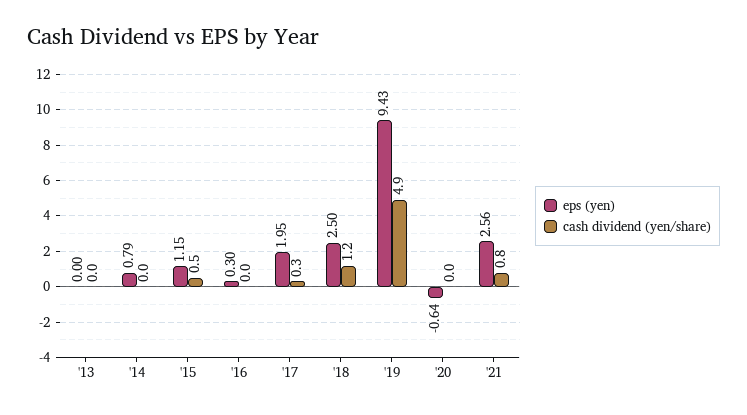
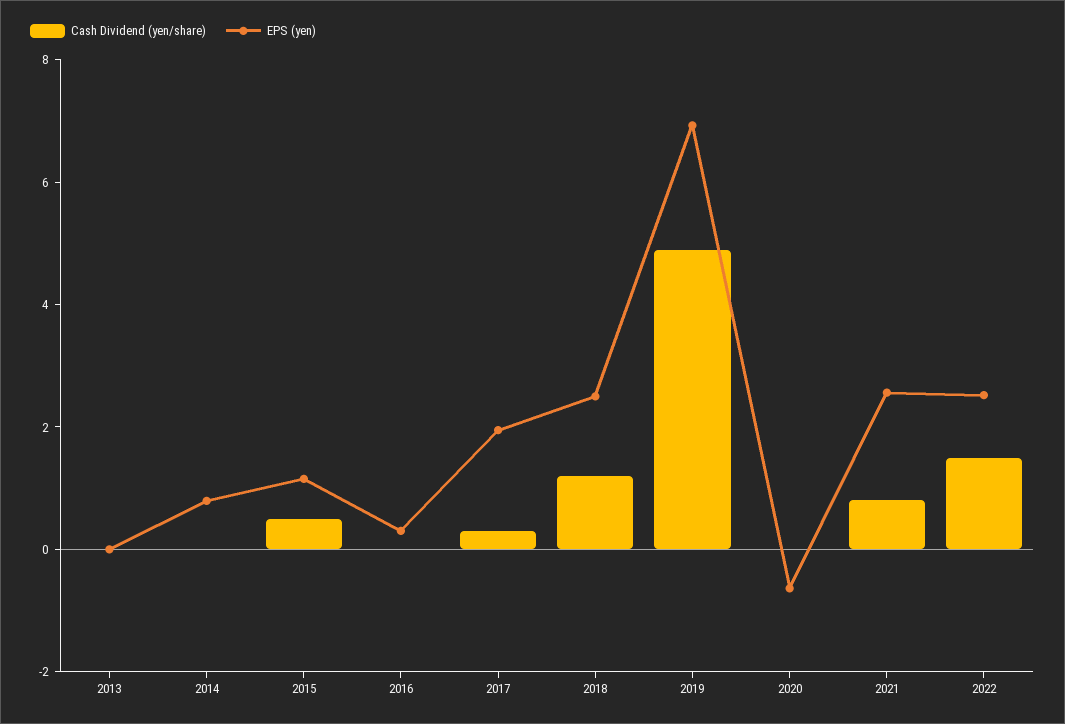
eps (yen), '19: 9.43 -> 7
cash dividend (yen/share), 2022: none -> 1.5
eps (yen), 2022: none -> 2.5

